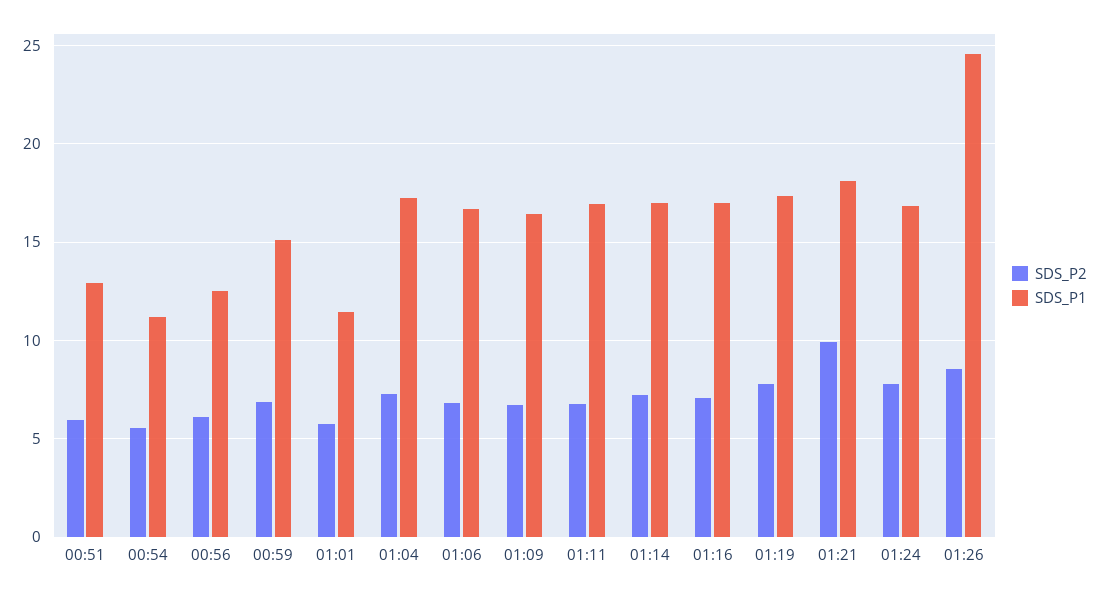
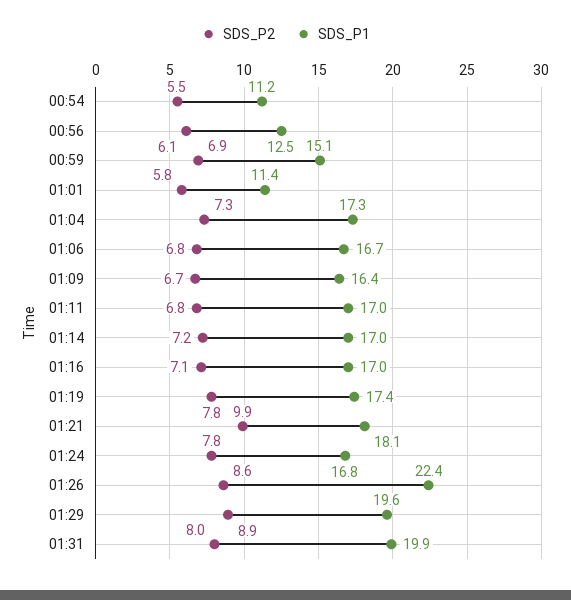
SDS_P2, 00:51: 6 -> none
SDS_P1, 00:51: 13 -> none
SDS_P1, 01:26: 24.5 -> 22.4
SDS_P2, 01:29: none -> 8.9
SDS_P1, 01:29: none -> 19.6
SDS_P2, 01:31: none -> 8
SDS_P1, 01:31: none -> 19.9

